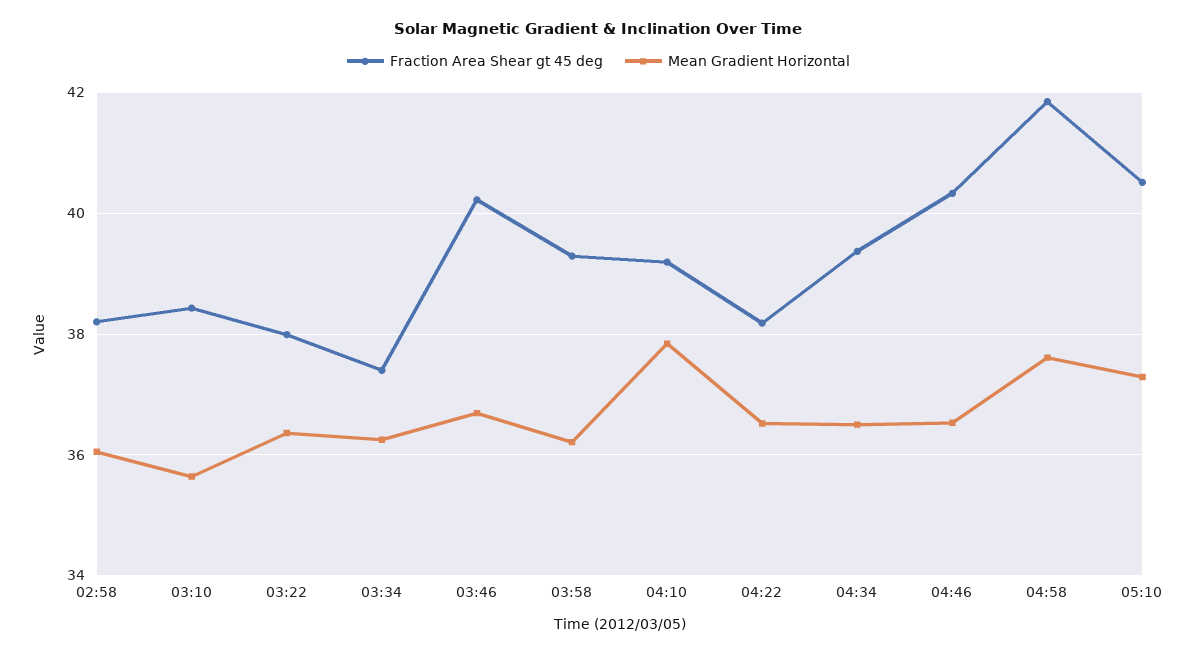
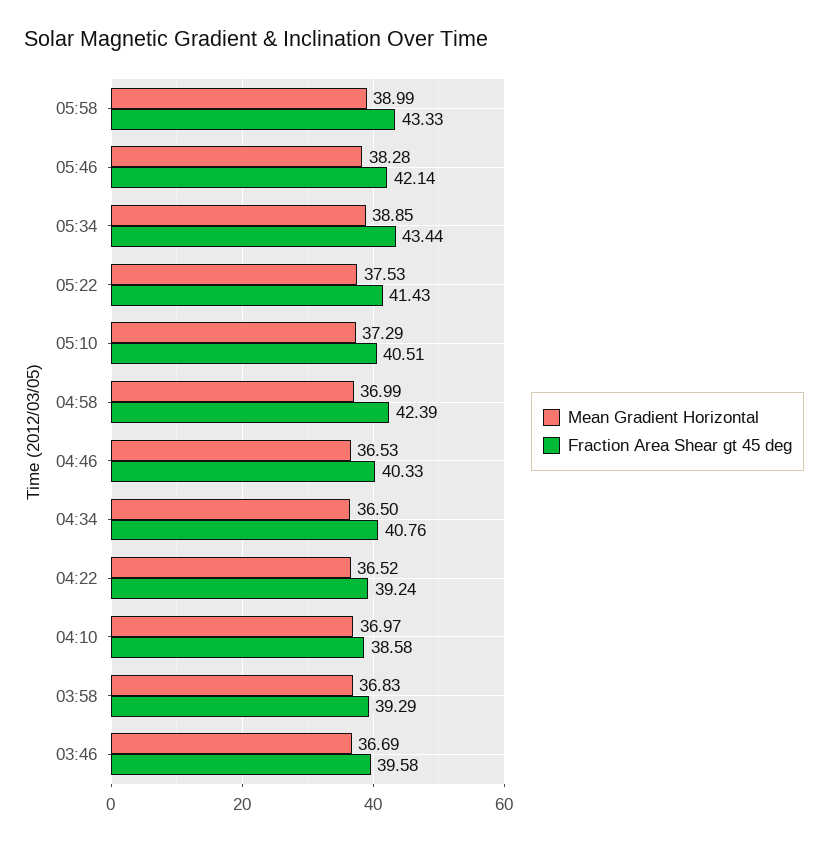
Fraction Area Shear gt 45 deg, 02:58: 38.2 -> none
Mean Gradient Horizontal, 02:58: 36 -> none
Fraction Area Shear gt 45 deg, 03:10: 38.4 -> none
Mean Gradient Horizontal, 03:10: 35.6 -> none
Fraction Area Shear gt 45 deg, 03:22: 38 -> none
Mean Gradient Horizontal, 03:22: 36.4 -> none
Fraction Area Shear gt 45 deg, 03:34: 37.4 -> none
Mean Gradient Horizontal, 03:34: 36.2 -> none
Fraction Area Shear gt 45 deg, 03:46: 40.2 -> 39.58
Mean Gradient Horizontal, 03:58: 36.2 -> 36.83
Fraction Area Shear gt 45 deg, 04:10: 39.2 -> 38.58
Mean Gradient Horizontal, 04:10: 37.8 -> 36.97
Fraction Area Shear gt 45 deg, 04:22: 38.2 -> 39.24
Fraction Area Shear gt 45 deg, 04:34: 39.4 -> 40.76
Fraction Area Shear gt 45 deg, 04:58: 41.8 -> 42.39
Mean Gradient Horizontal, 04:58: 37.6 -> 36.99
Mean Gradient Horizontal, 05:58: none -> 38.99
Fraction Area Shear gt 45 deg, 05:58: none -> 43.33
Mean Gradient Horizontal, 05:46: none -> 38.28
Fraction Area Shear gt 45 deg, 05:46: none -> 42.14
Mean Gradient Horizontal, 05:34: none -> 38.85
Fraction Area Shear gt 45 deg, 05:34: none -> 43.44
Mean Gradient Horizontal, 05:22: none -> 37.53
Fraction Area Shear gt 45 deg, 05:22: none -> 41.43

